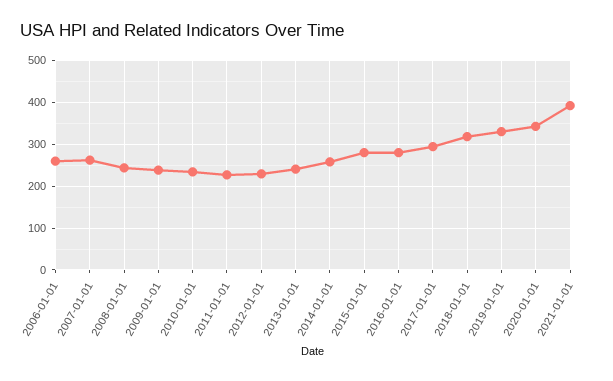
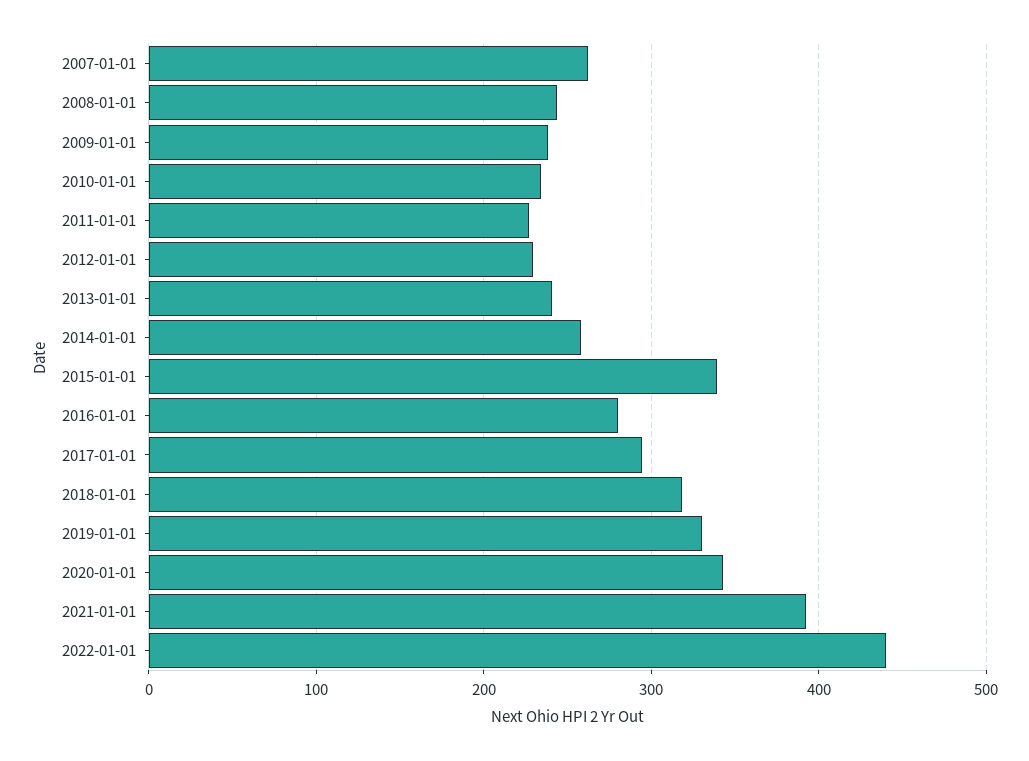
2006-01-01: 260 -> none
2015-01-01: 280 -> 340
2022-01-01: none -> 440

